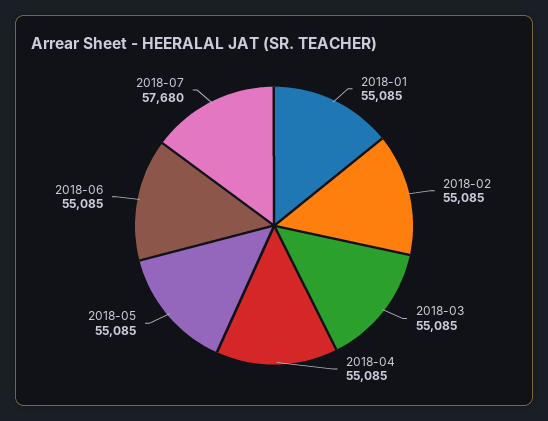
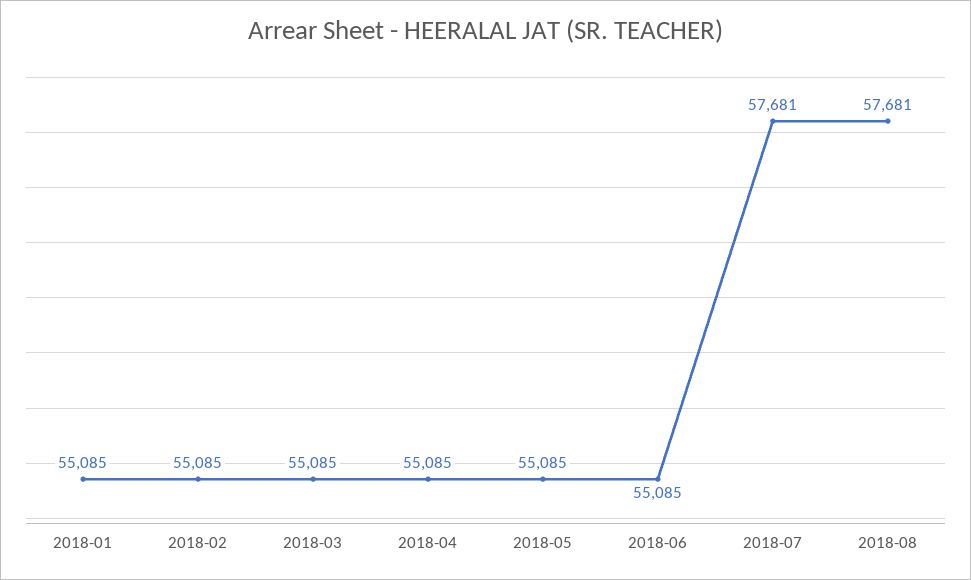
2018-07: 57680 -> 57681
2018-08: none -> 57681

